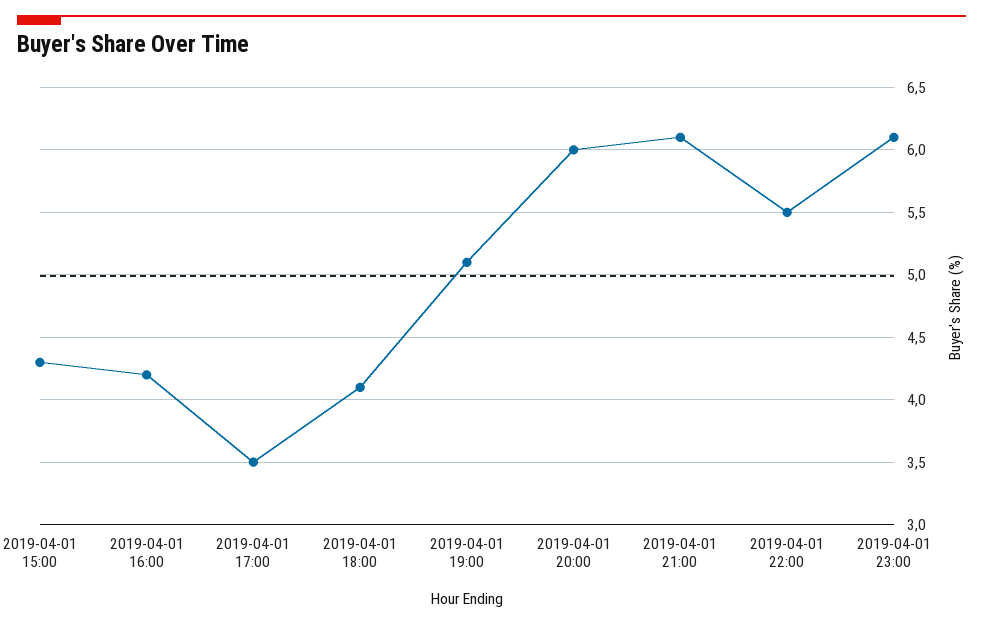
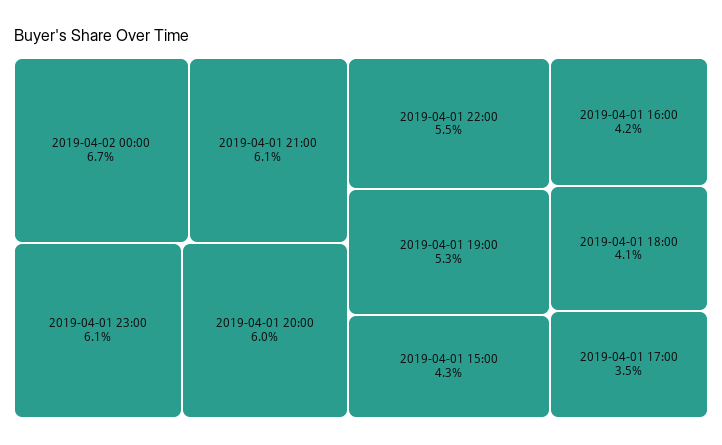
2019-04-01 19:00: 5.1 -> 5.3
2019-04-02 00:00: none -> 6.7

